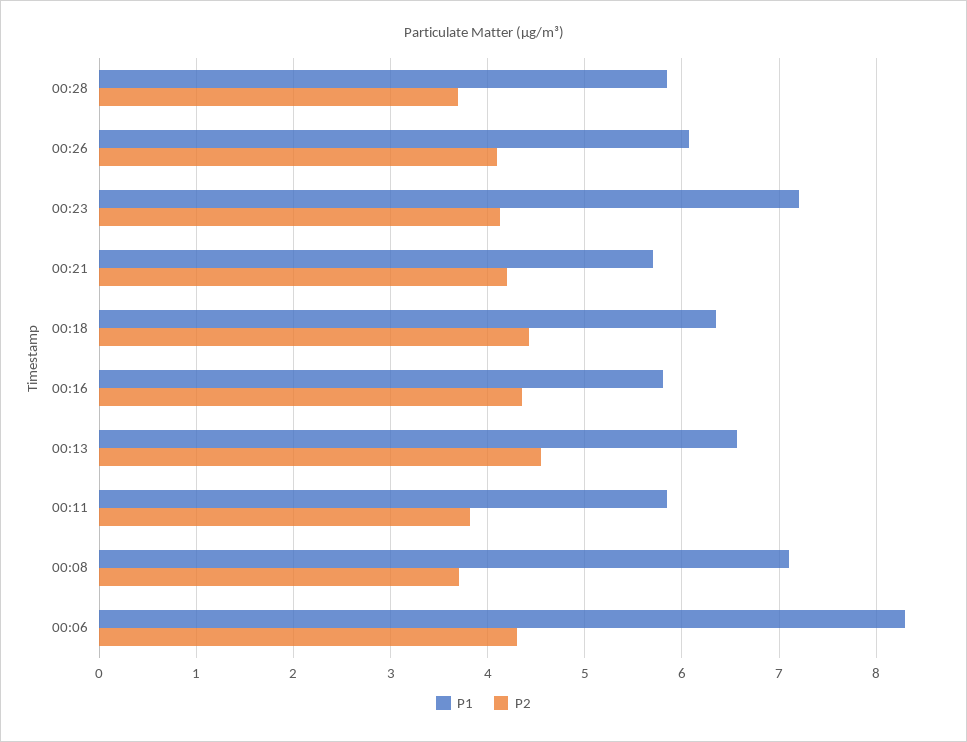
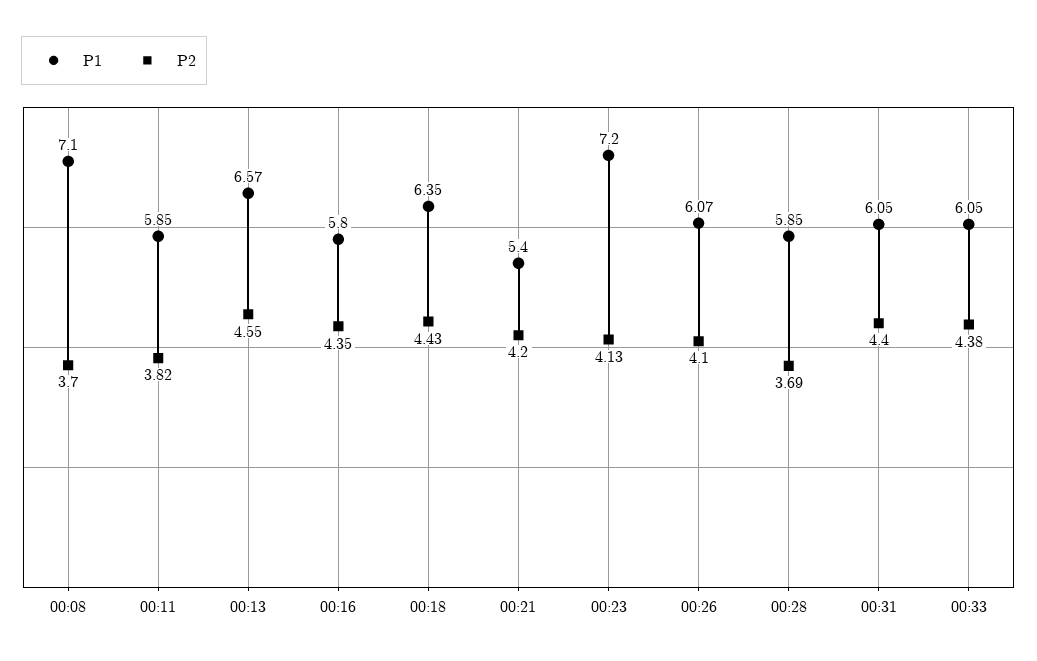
P1, 00:21: 5.7 -> 5.4
P1, 00:06: 8.3 -> none
P2, 00:06: 4.3 -> none
P1, 00:31: none -> 6.05
P2, 00:31: none -> 4.4
P1, 00:33: none -> 6.05
P2, 00:33: none -> 4.38

